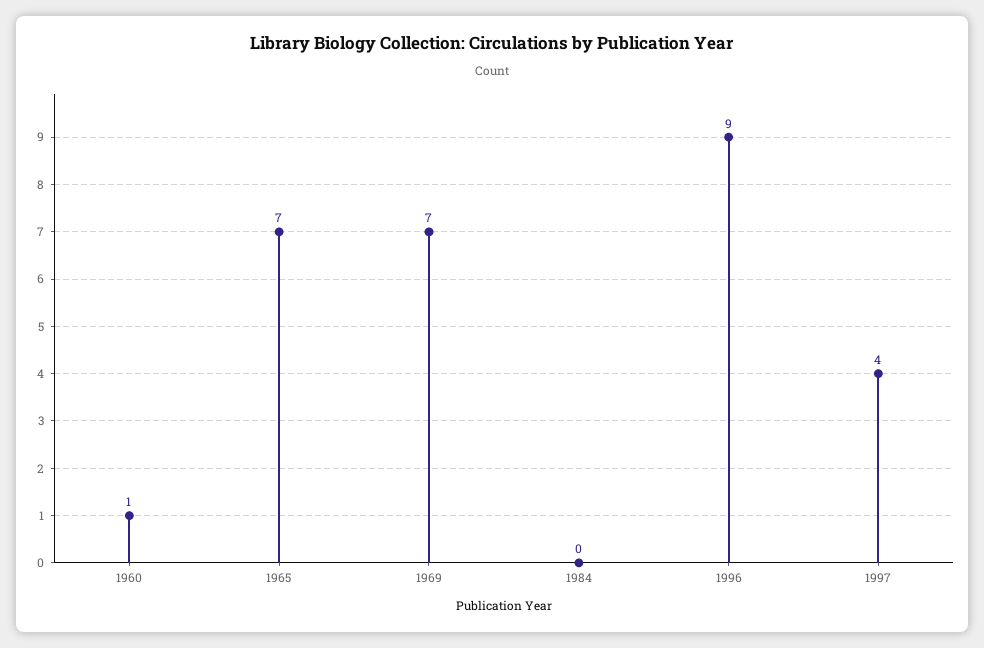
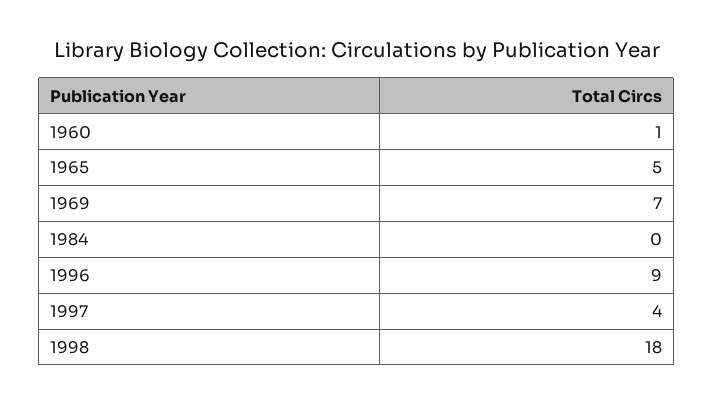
1965: 7 -> 5
1998: none -> 18

